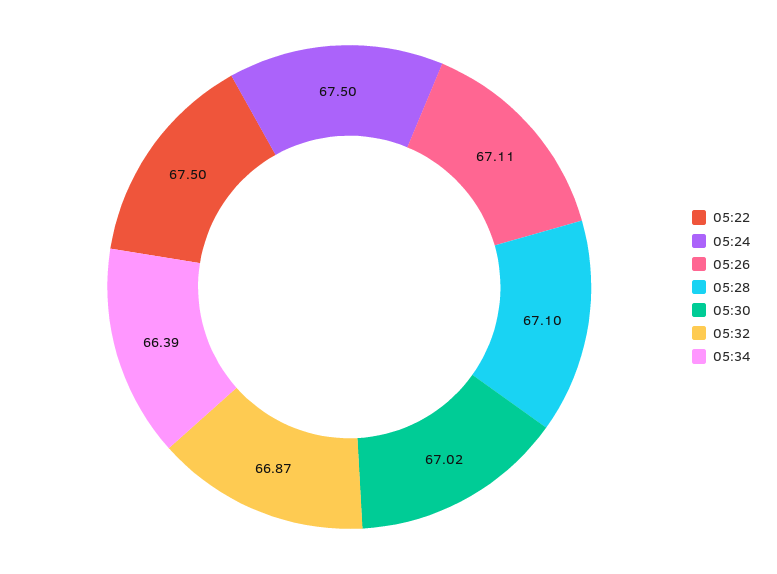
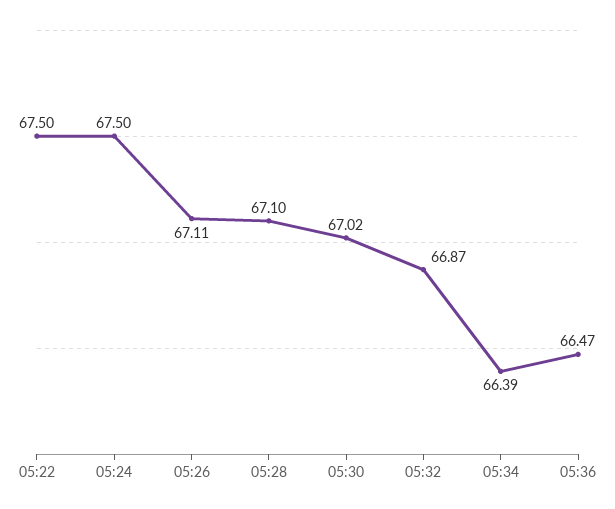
05:36: none -> 66.47

